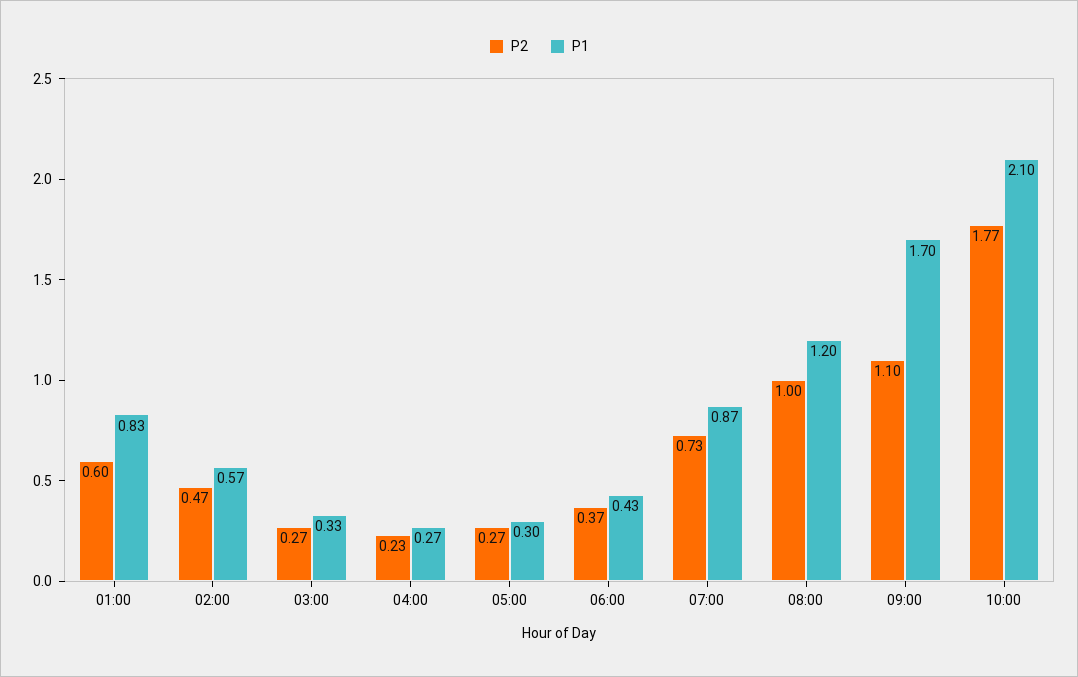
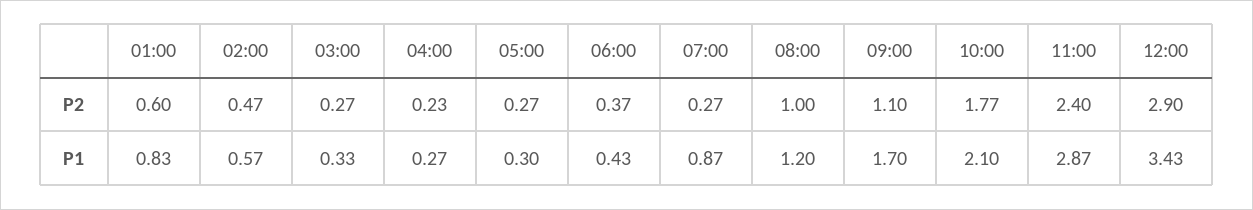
P2, 07:00: 0.73 -> 0.27
P2, 11:00: none -> 2.4
P2, 12:00: none -> 2.9
P1, 11:00: none -> 2.87
P1, 12:00: none -> 3.43

